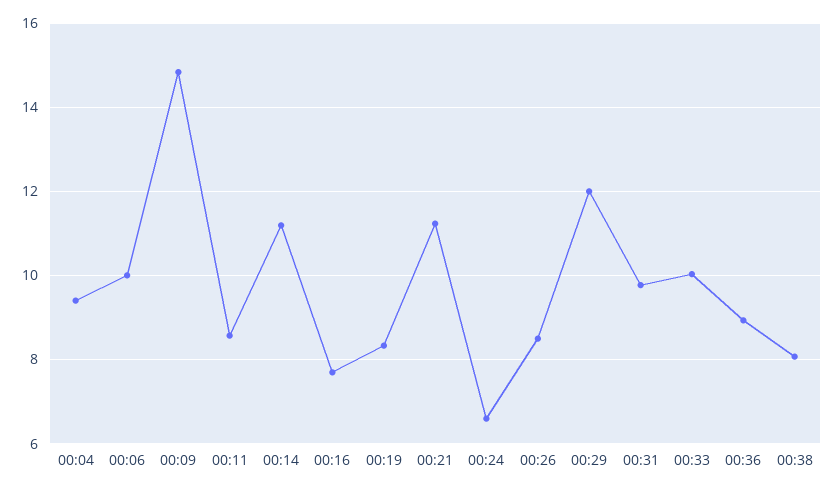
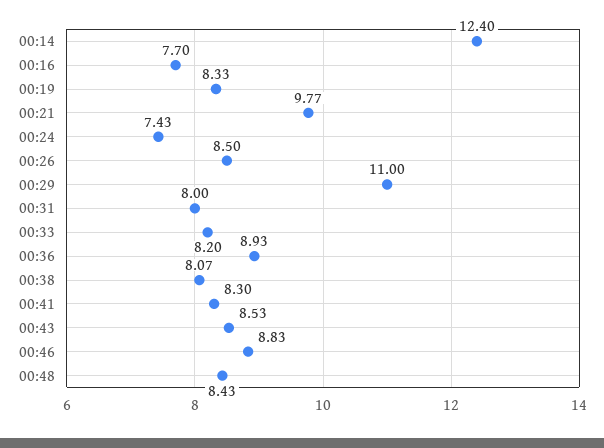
00:04: 9.4 -> none
00:06: 10 -> none
00:09: 14.8 -> none
00:11: 8.6 -> none
00:14: 11.2 -> 12.4
00:21: 11.2 -> 9.77
00:24: 6.6 -> 7.43
00:29: 12 -> 11
00:31: 9.8 -> 8
00:33: 10 -> 8.2
00:41: none -> 8.3
00:43: none -> 8.53
00:46: none -> 8.83
00:48: none -> 8.43

